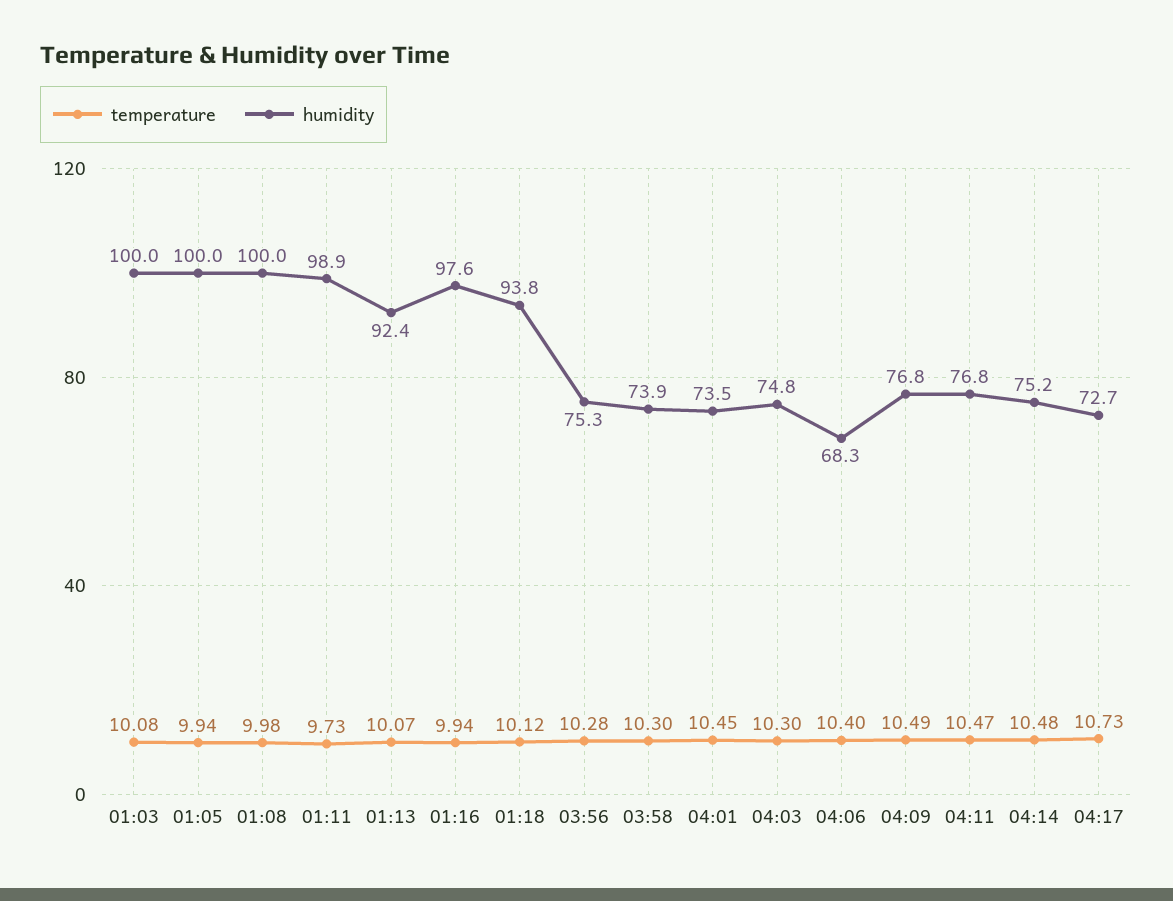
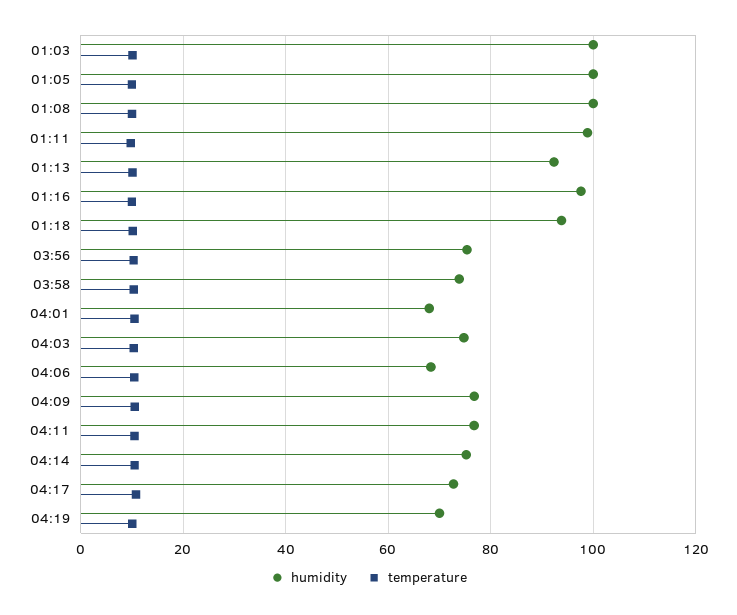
humidity, 04:01: 73.5 -> 68
humidity, 04:19: none -> 70
temperature, 04:19: none -> 10

